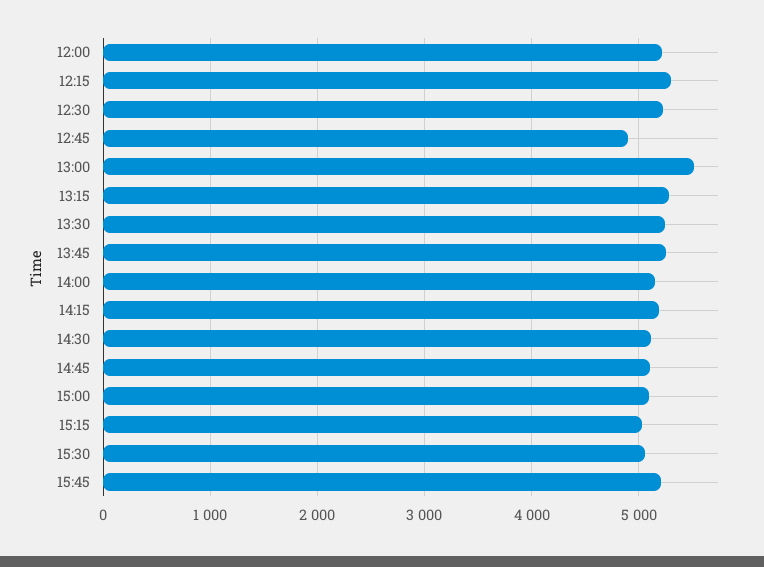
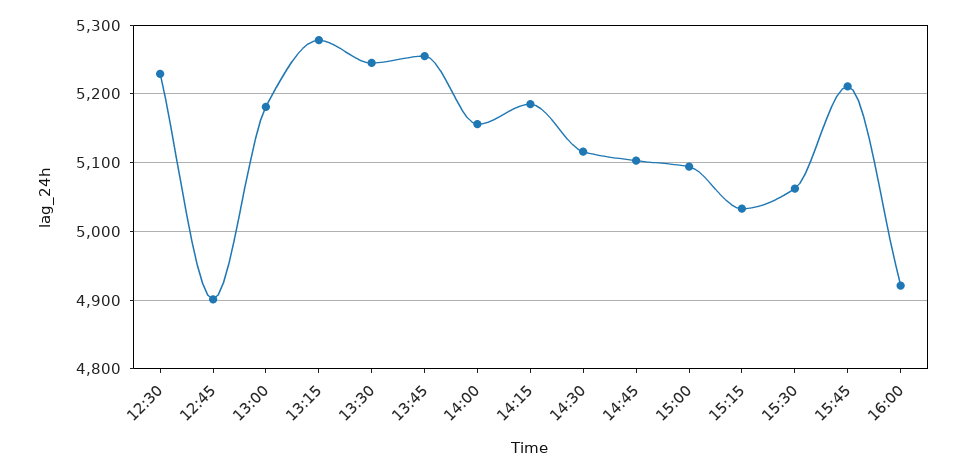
12:00: 5200 -> none
12:15: 5300 -> none
13:00: 5500 -> 5180
16:00: none -> 4920

